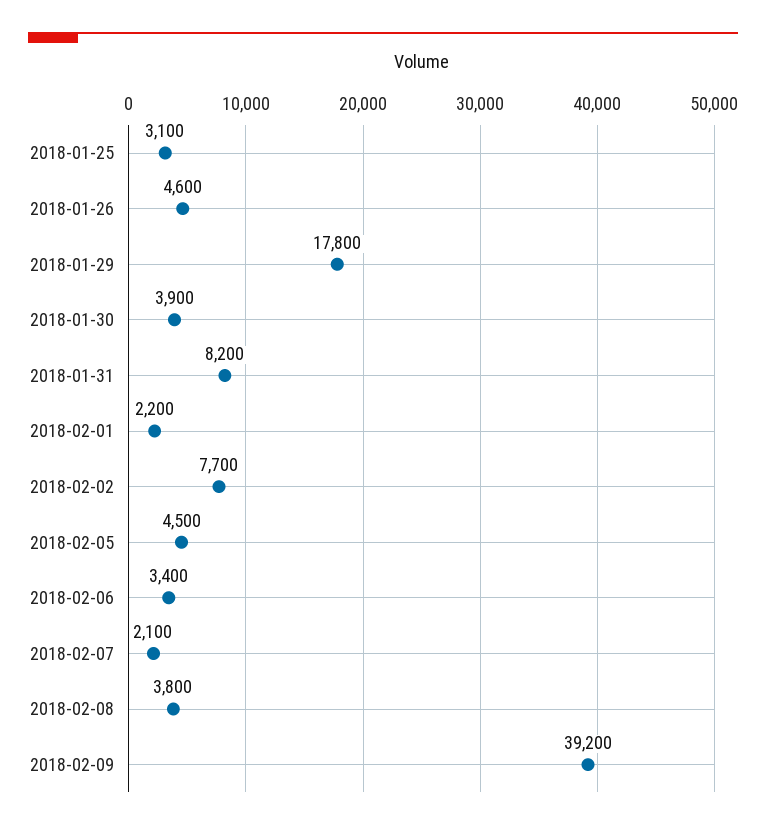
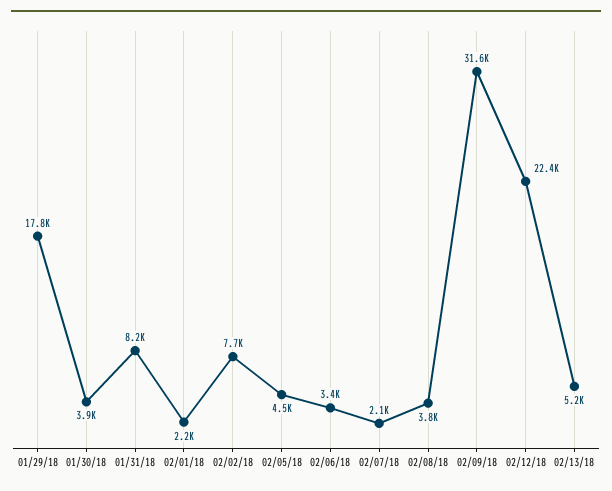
2018-01-25: 3100 -> none
2018-01-26: 4600 -> none
2018-02-09: 39200 -> 31600
02/12/18: none -> 22400
02/13/18: none -> 5200

